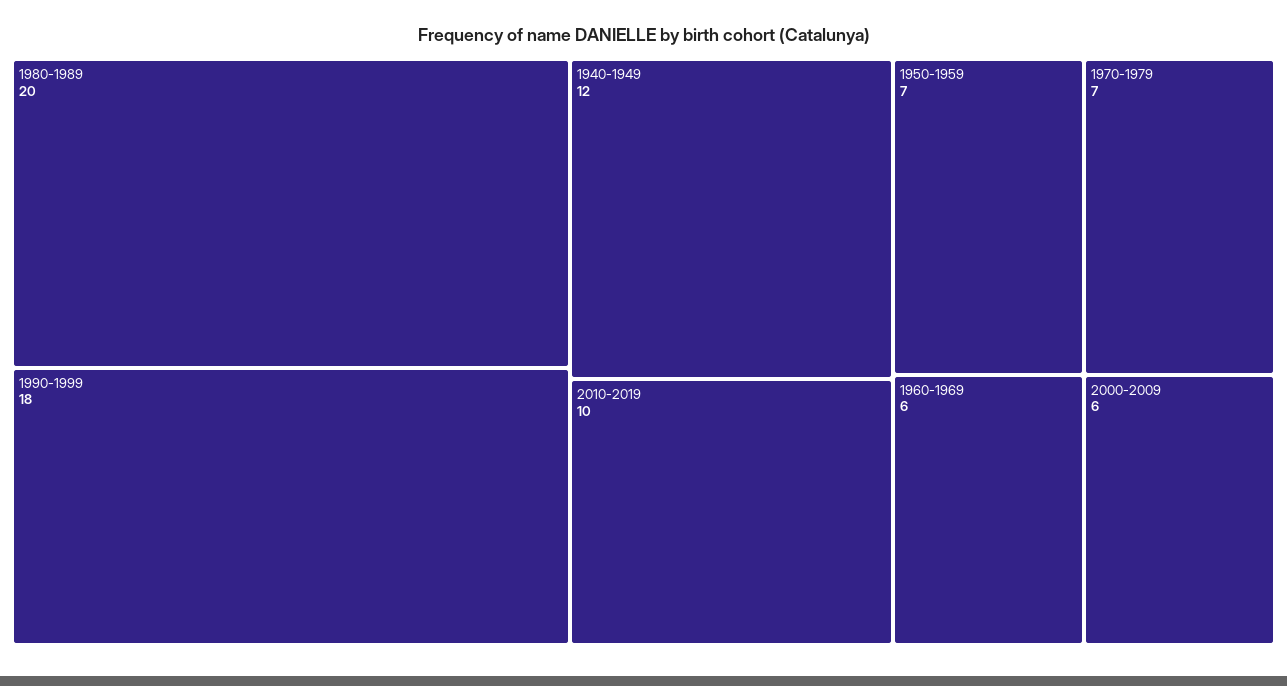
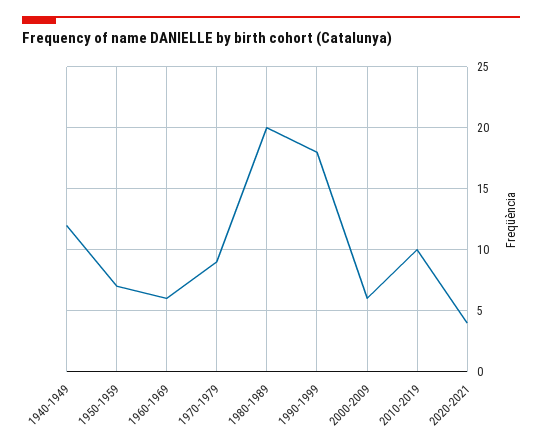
1970-1979: 7 -> 9
2020-2021: none -> 4

